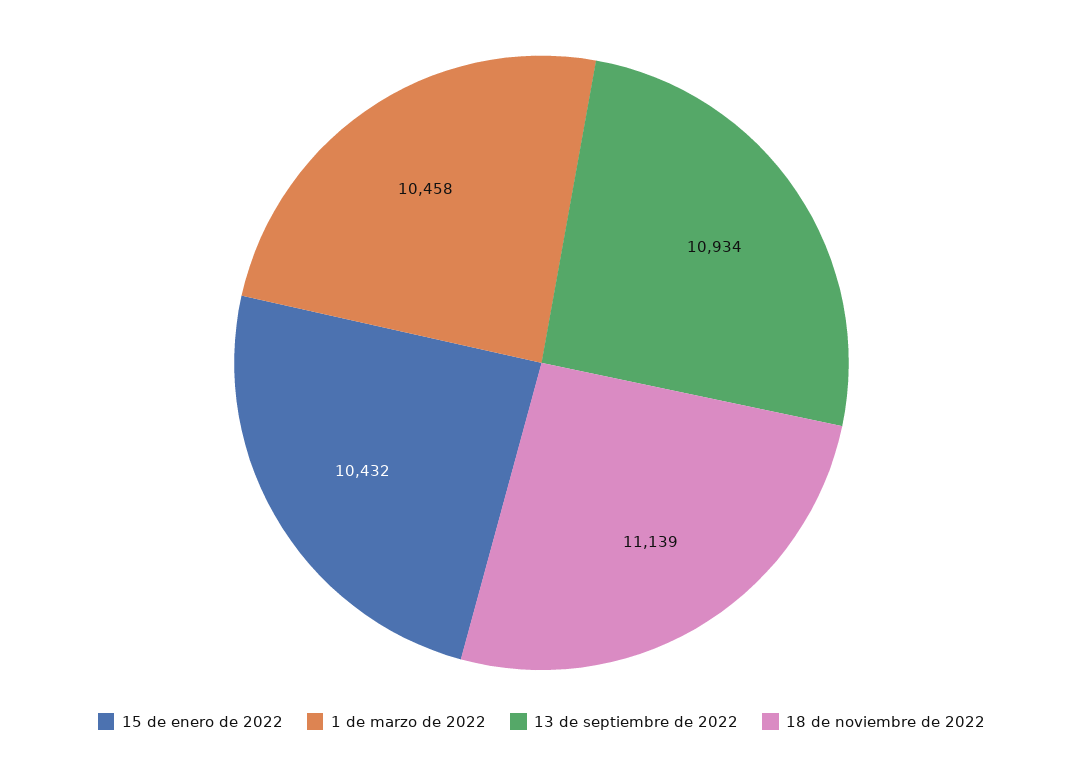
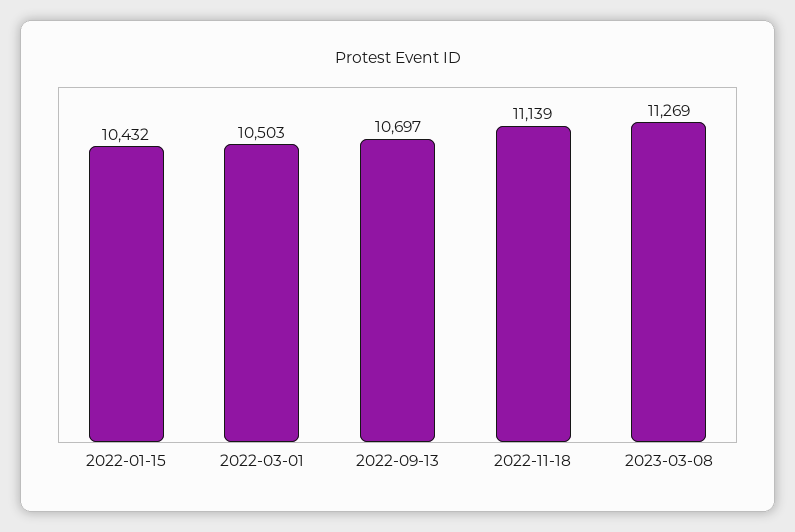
1 de marzo de 2022: 10458 -> 10503
13 de septiembre de 2022: 10934 -> 10697
2023-03-08: none -> 11269

